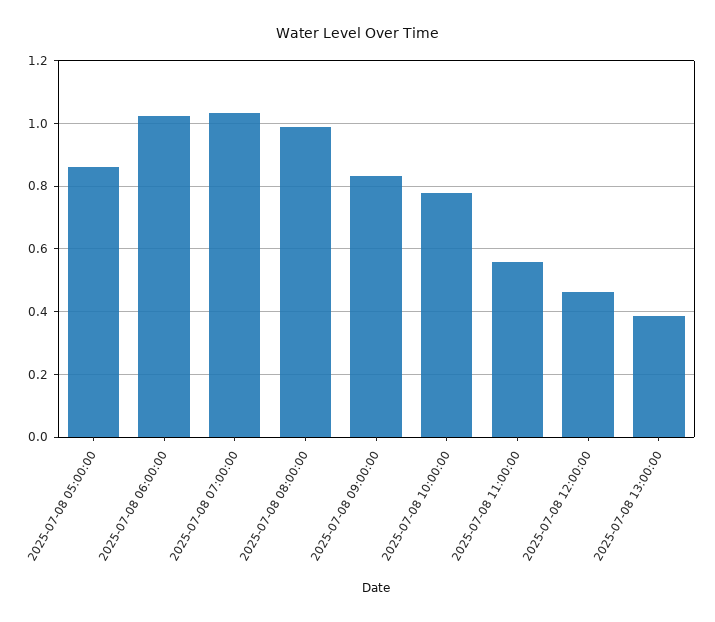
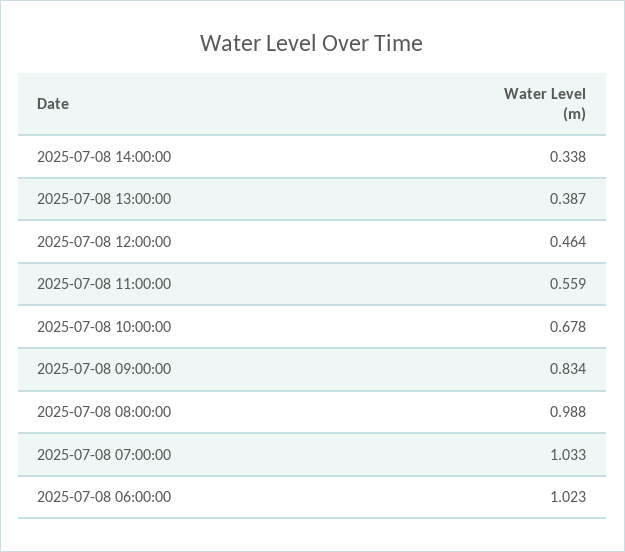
2025-07-08 05:00:00: 0.86 -> none
2025-07-08 10:00:00: 0.78 -> 0.678
2025-07-08 14:00:00: none -> 0.338

